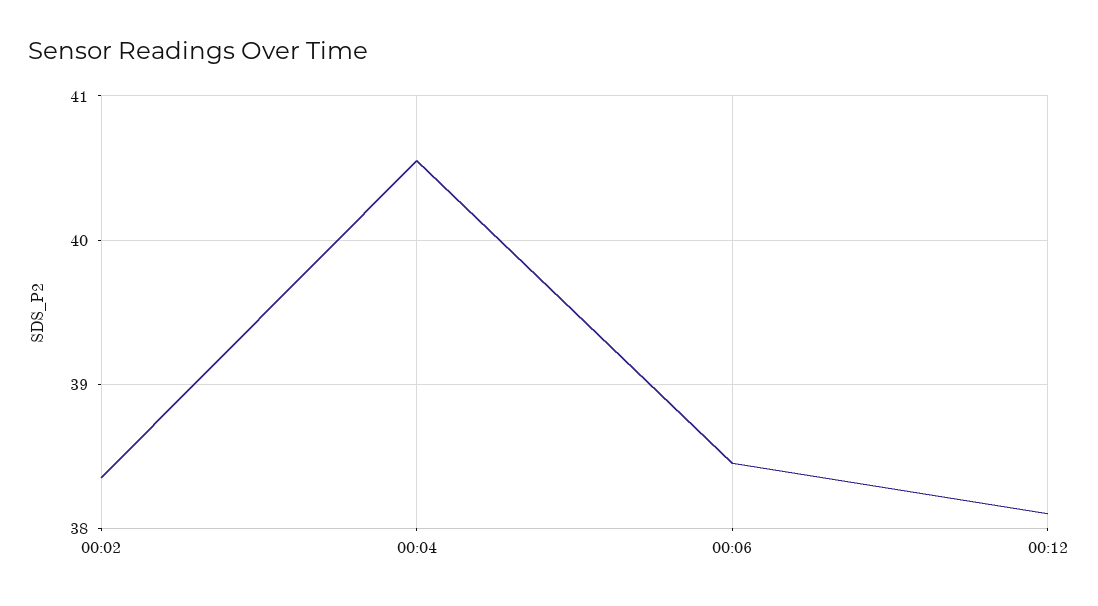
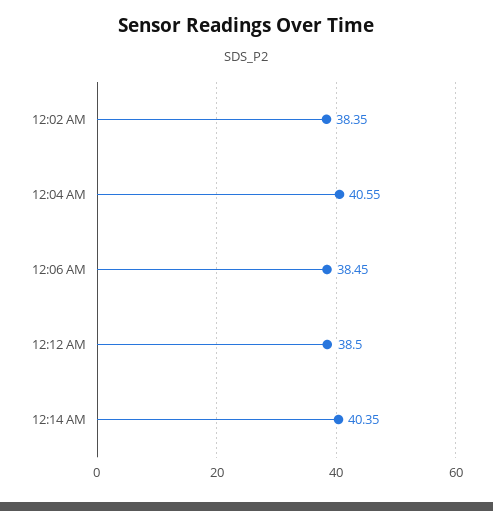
00:12: 38.1 -> 38.5
12:14 AM: none -> 40.35

